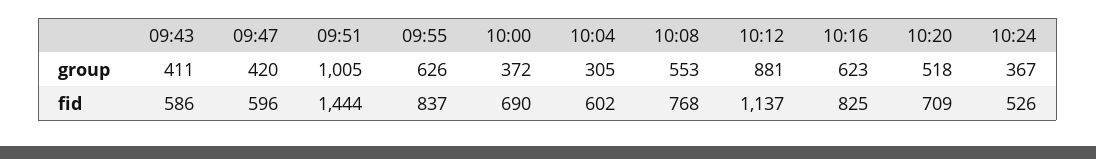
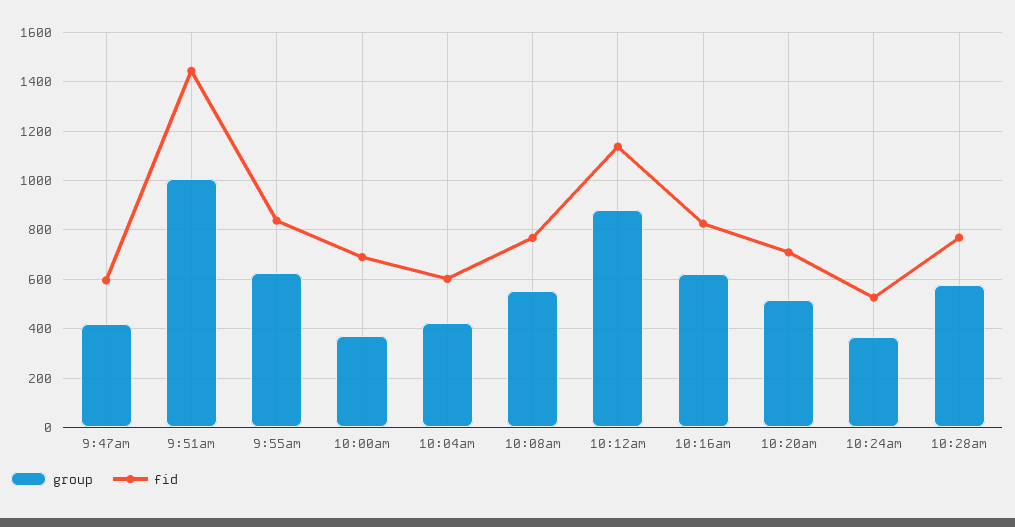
group, 09:43: 411 -> none
group, 10:04: 305 -> 425
fid, 09:43: 586 -> none
group, 10:28am: none -> 575
fid, 10:28am: none -> 775

